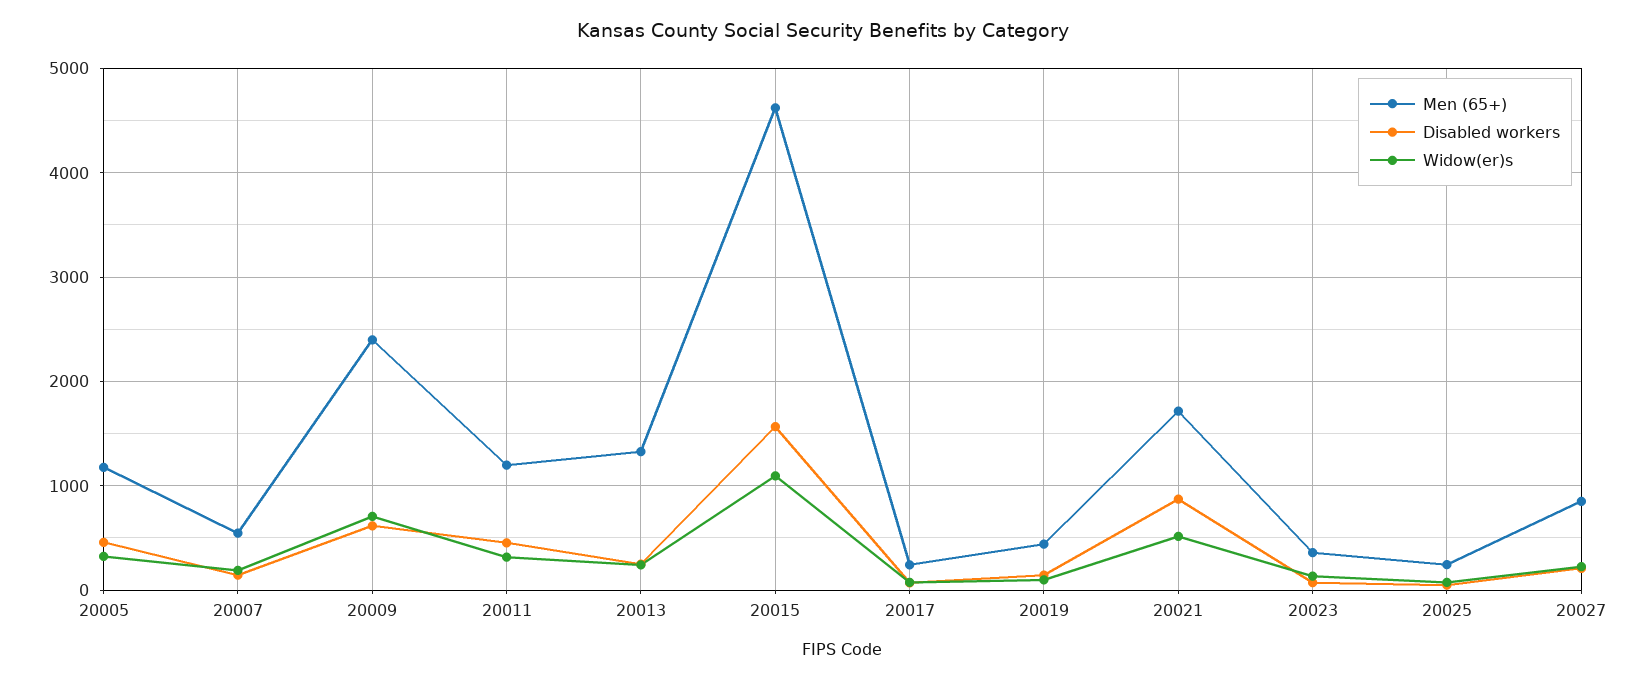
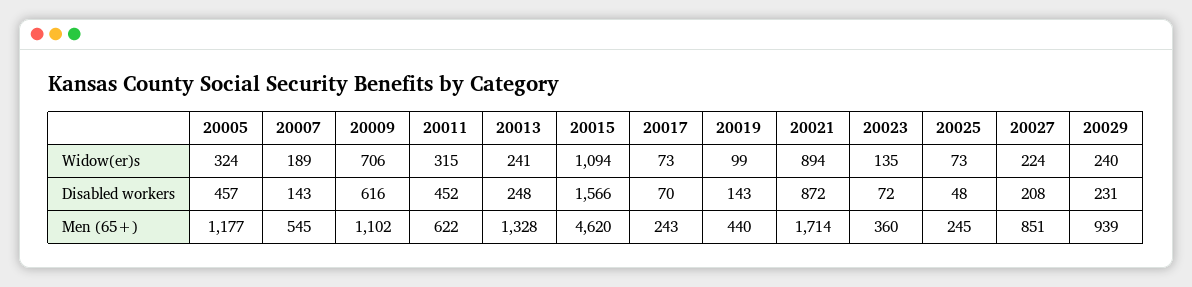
Men (65+), 20009: 2400 -> 1102
Men (65+), 20011: 1200 -> 622
Widow(er)s, 20021: 500 -> 894
Widow(er)s, 20029: none -> 240
Disabled workers, 20029: none -> 231
Men (65+), 20029: none -> 939

